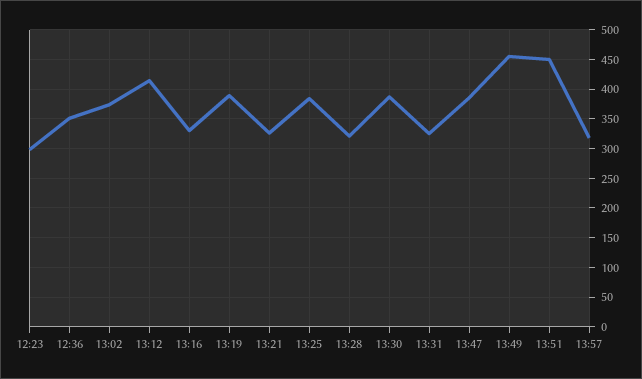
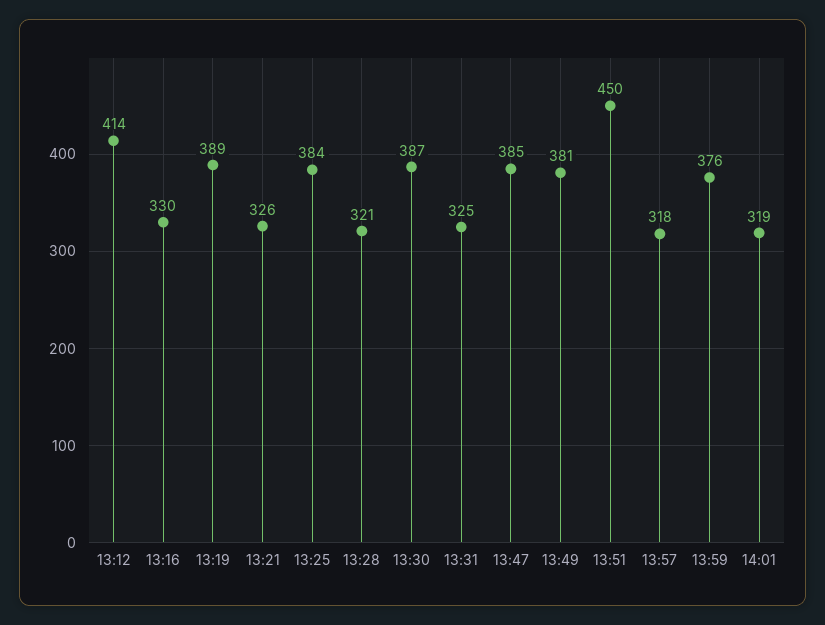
12:23: 300 -> none
12:36: 350 -> none
13:02: 375 -> none
13:49: 450 -> 381
13:59: none -> 376
14:01: none -> 319

